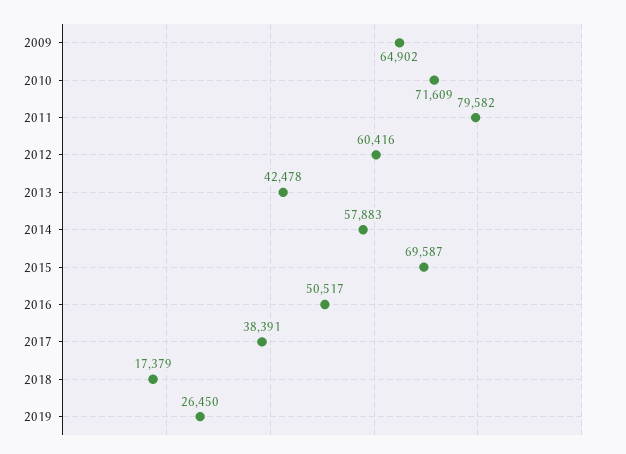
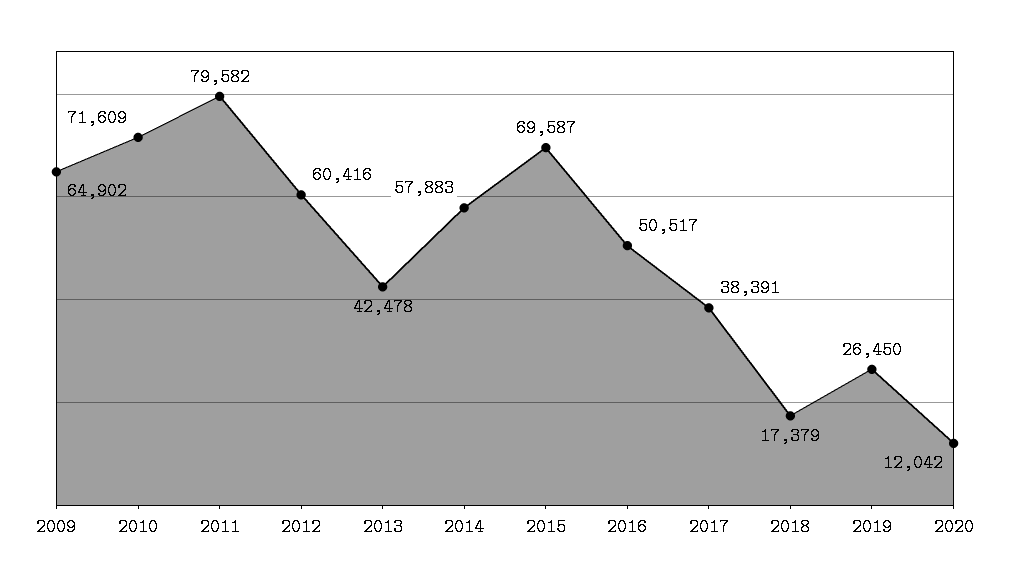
2020: none -> 12042

